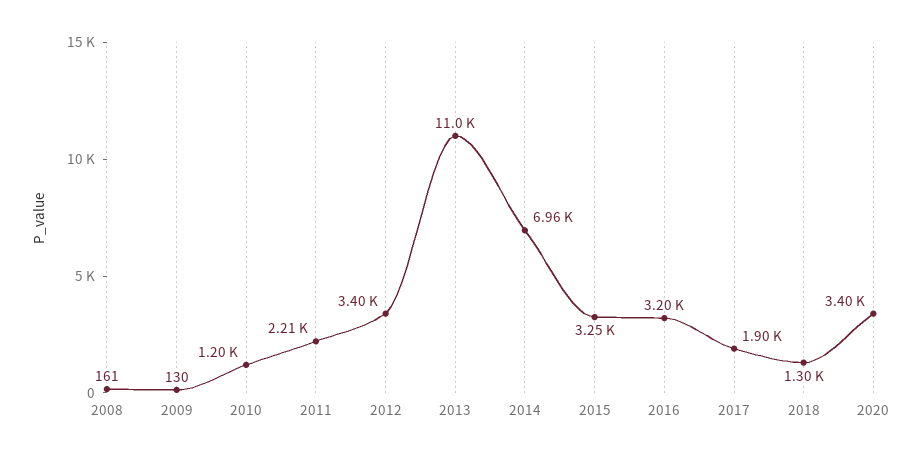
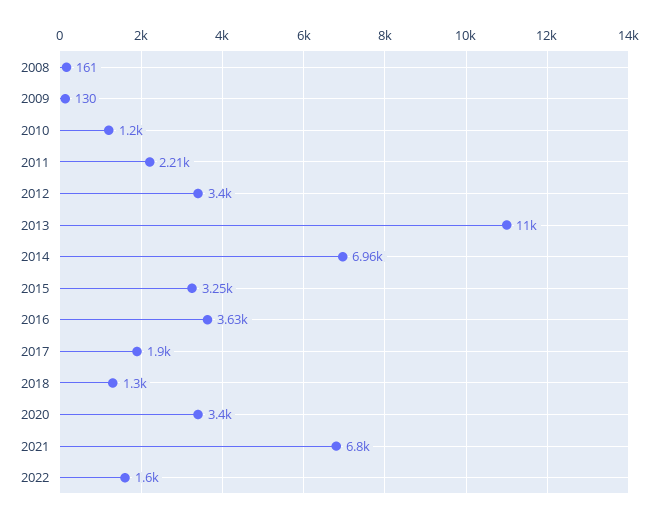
2016: 3200 -> 3630
2021: none -> 6800
2022: none -> 1600

